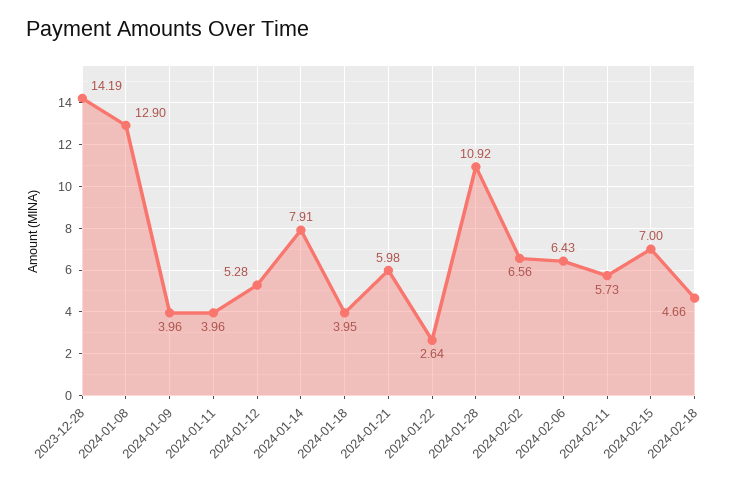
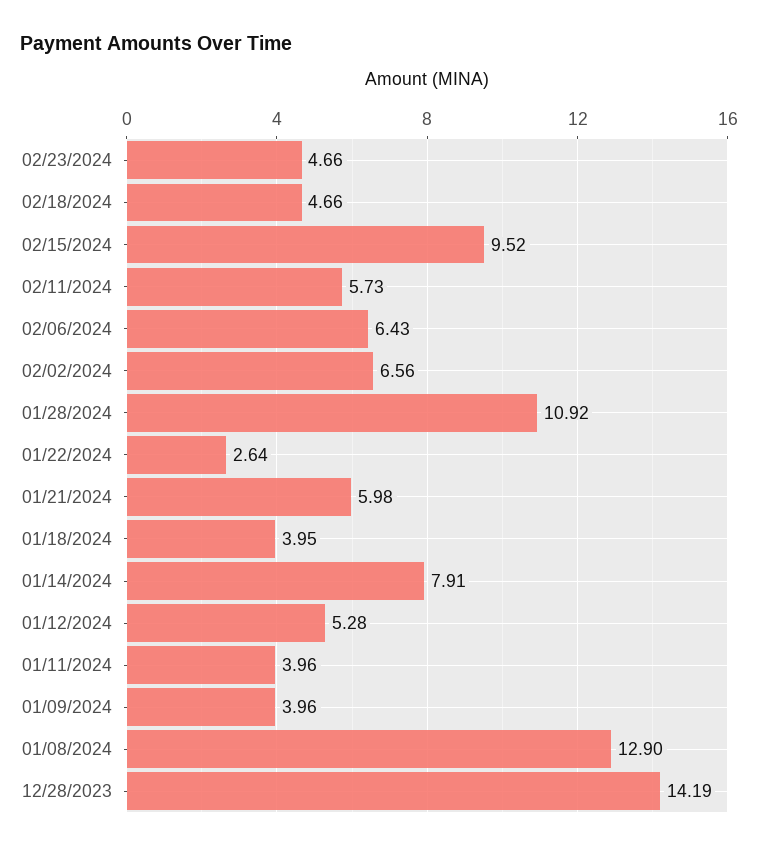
2024-02-15: 7 -> 9.52
02/23/2024: none -> 4.66

